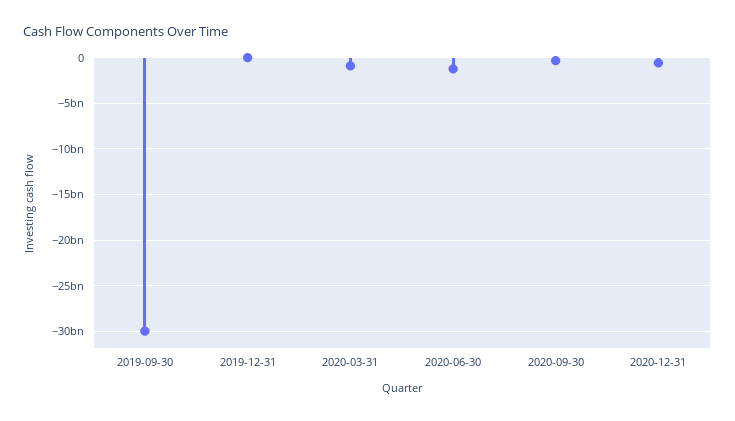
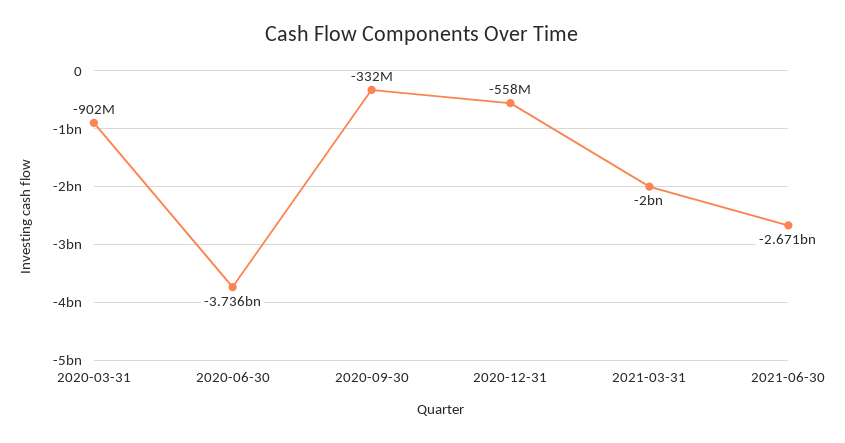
2019-09-30: -30000000000 -> none
2019-12-31: 0 -> none
2020-06-30: -1000000000 -> -3736000000
2021-03-31: none -> -2000000000
2021-06-30: none -> -2671000000

